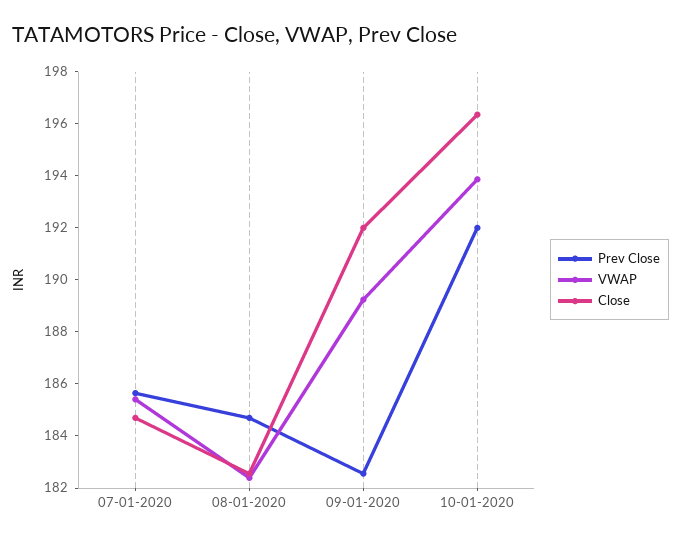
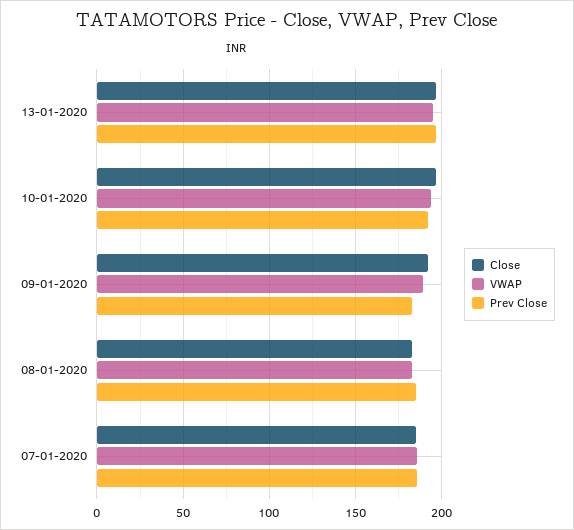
Close, 13-01-2020: none -> 195
VWAP, 13-01-2020: none -> 195
Prev Close, 13-01-2020: none -> 195

